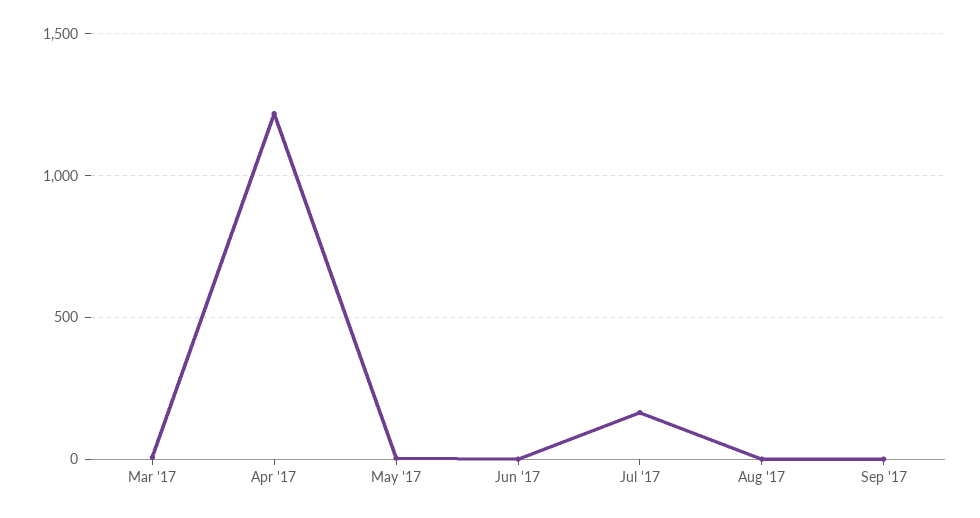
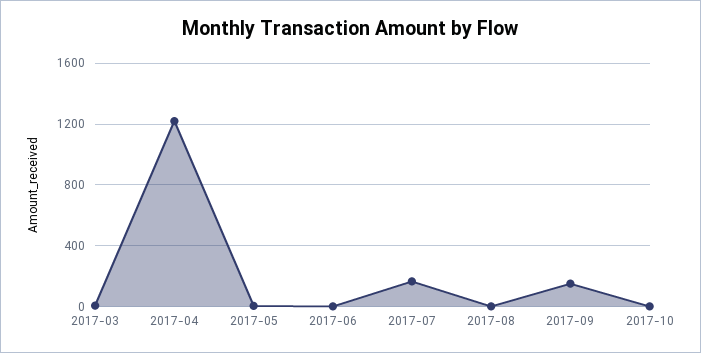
Sep '17: 0 -> 150
2017-10: none -> 0

